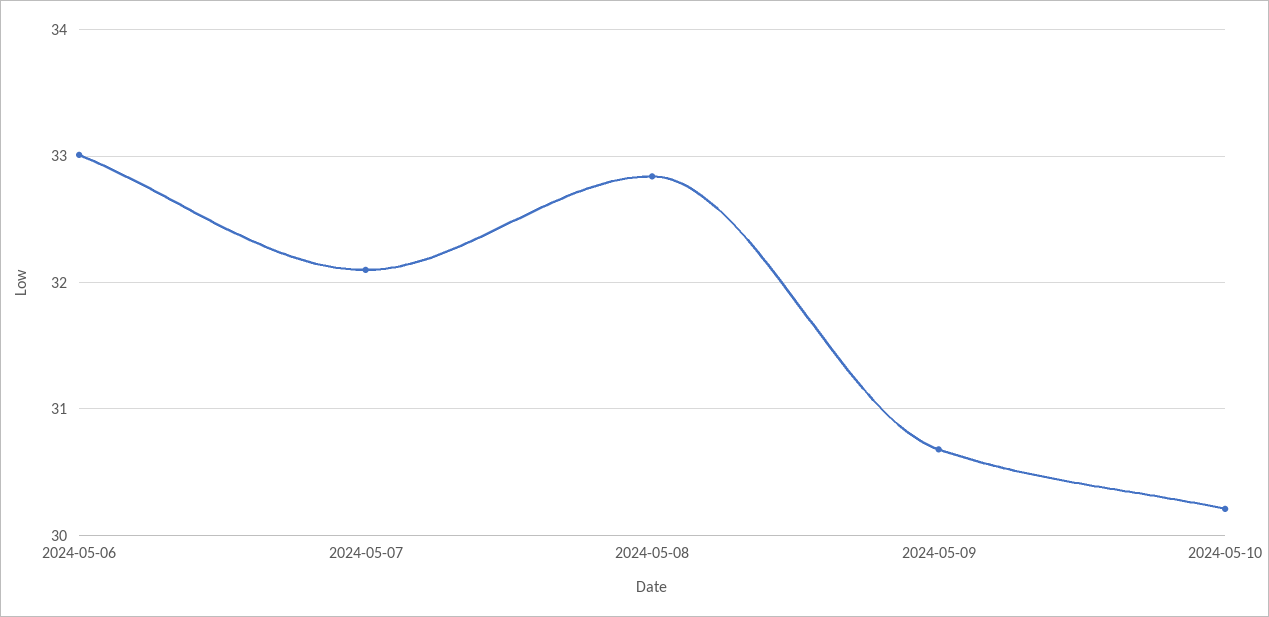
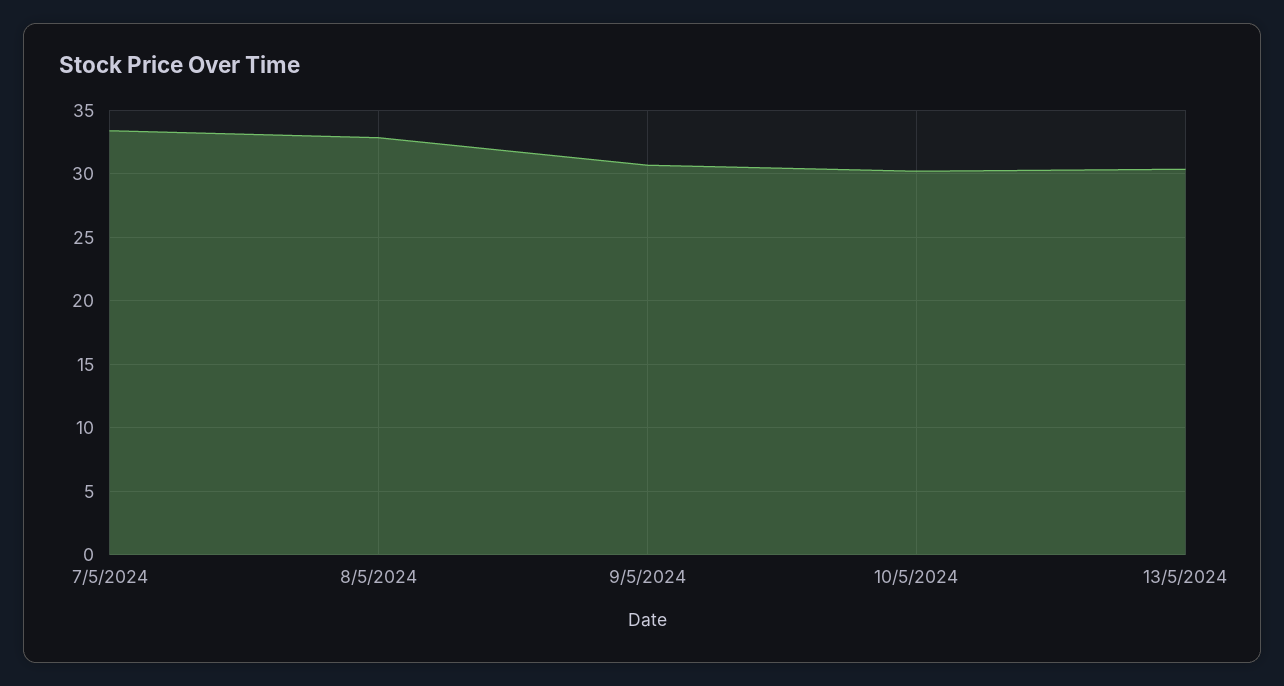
2024-05-06: 33 -> none
2024-05-07: 32.1 -> 33.5
13/5/2024: none -> 30.5

